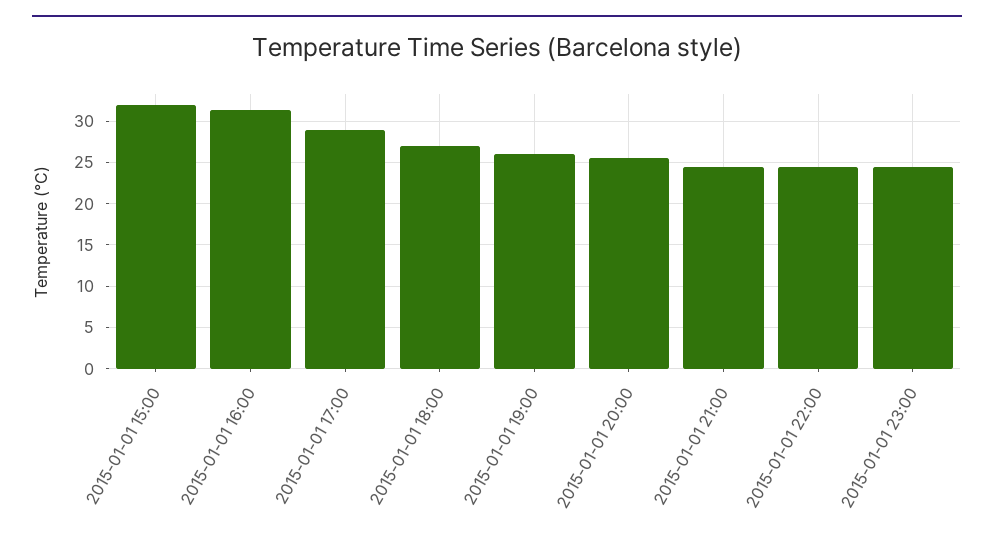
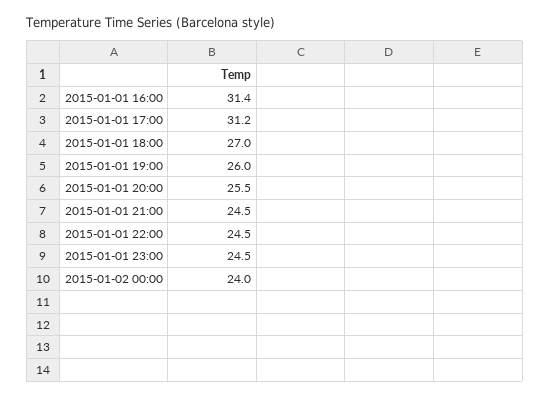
2015-01-01 15:00: 32 -> none
2015-01-01 17:00: 29 -> 31.2
2015-01-02 00:00: none -> 24

